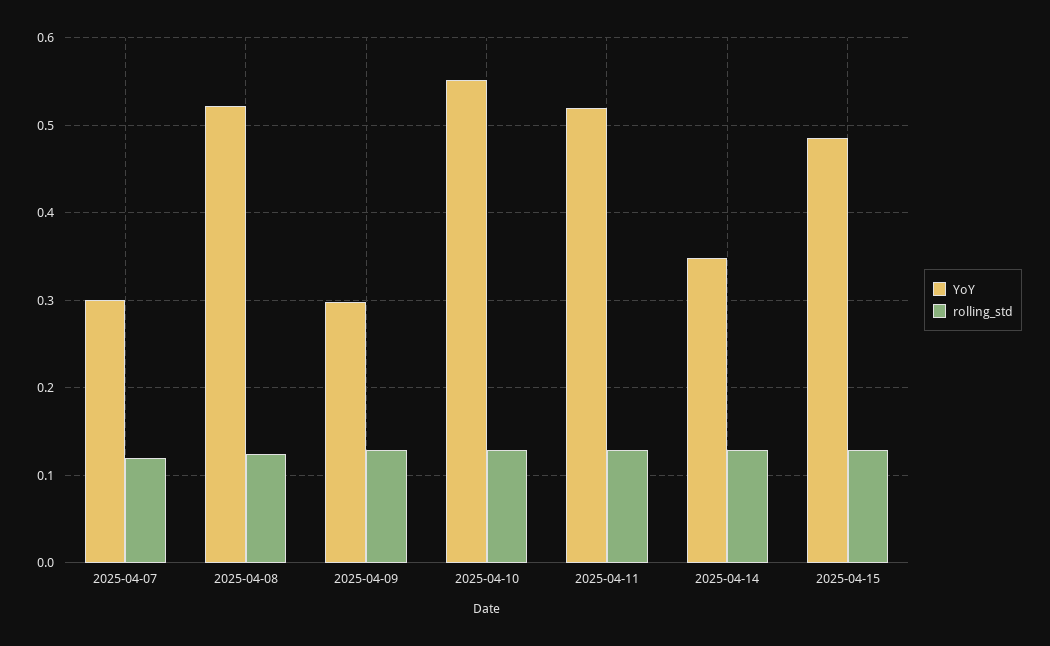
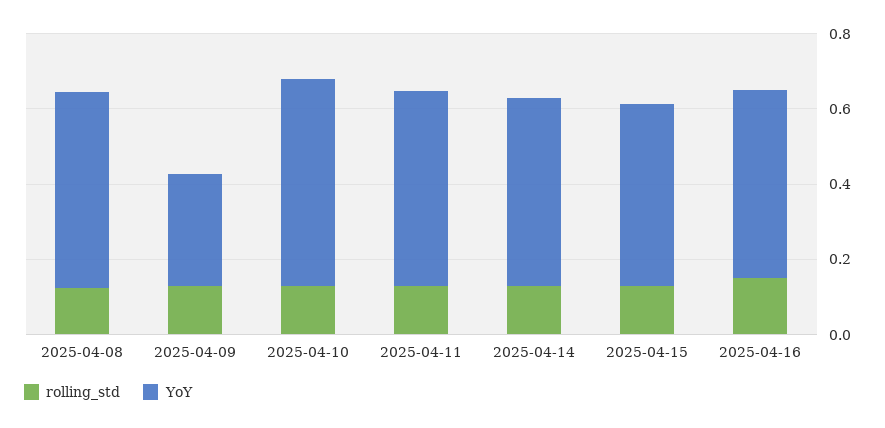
YoY, 2025-04-07: 0.3 -> none
rolling_std, 2025-04-07: 0.12 -> none
YoY, 2025-04-14: 0.35 -> 0.5
rolling_std, 2025-04-16: none -> 0.15
YoY, 2025-04-16: none -> 0.5

